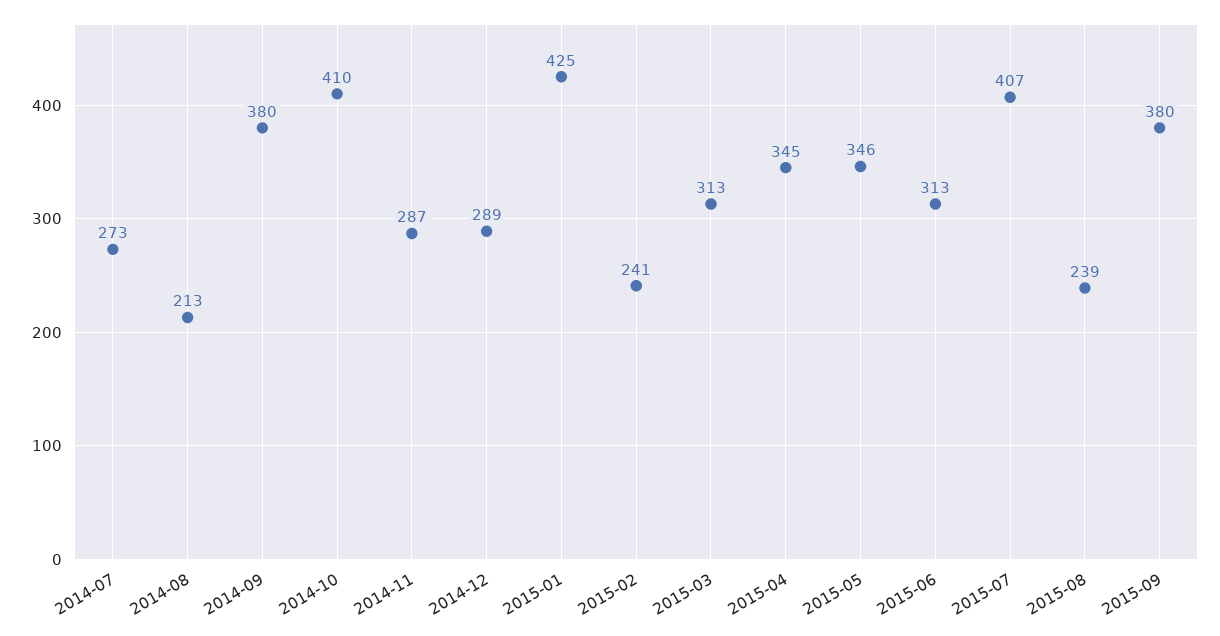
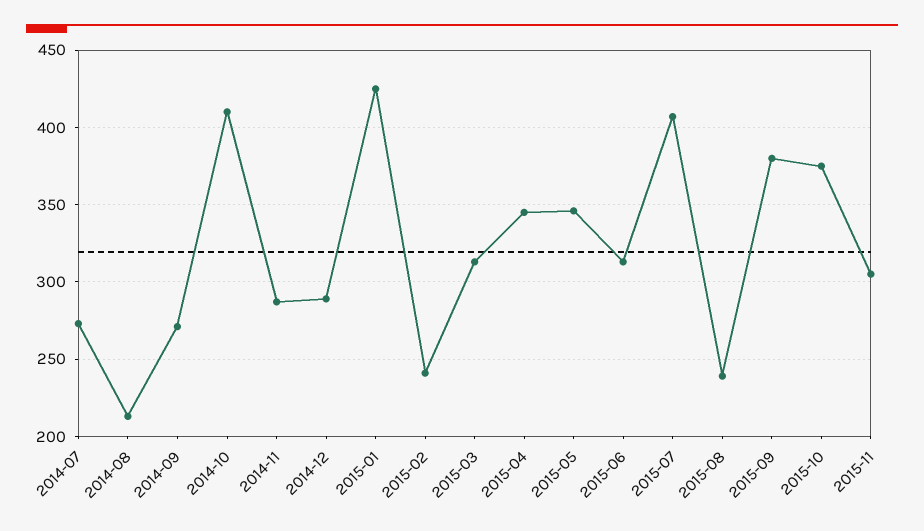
2014-09: 380 -> 270
2015-10: none -> 375
2015-11: none -> 305

